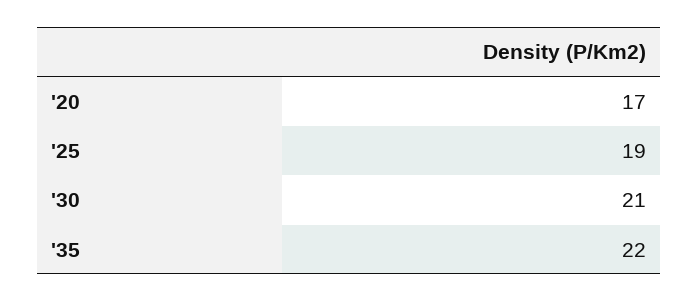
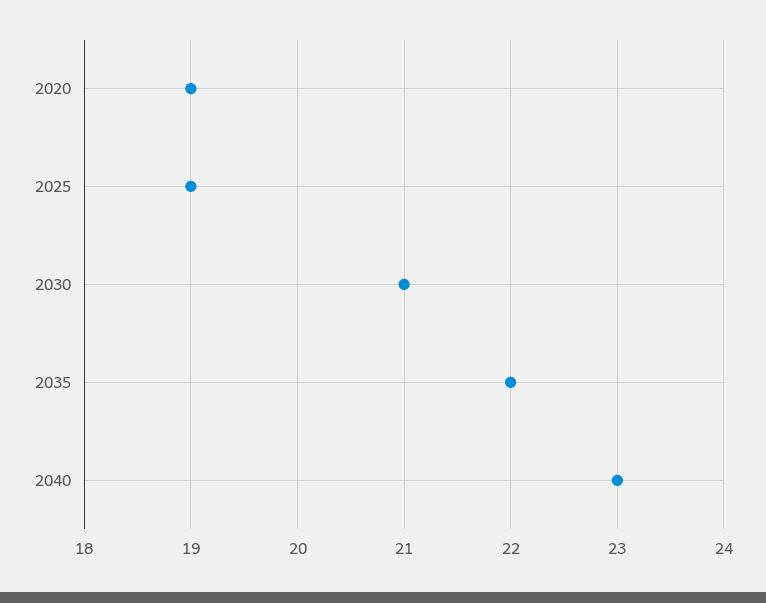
'20: 17 -> 19
2040: none -> 23

